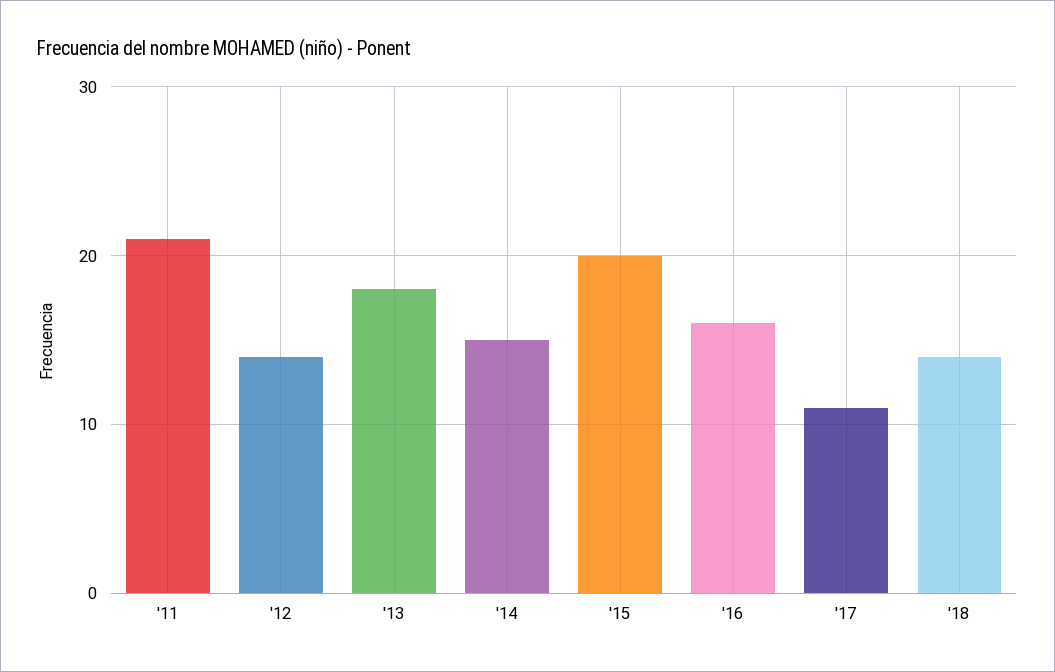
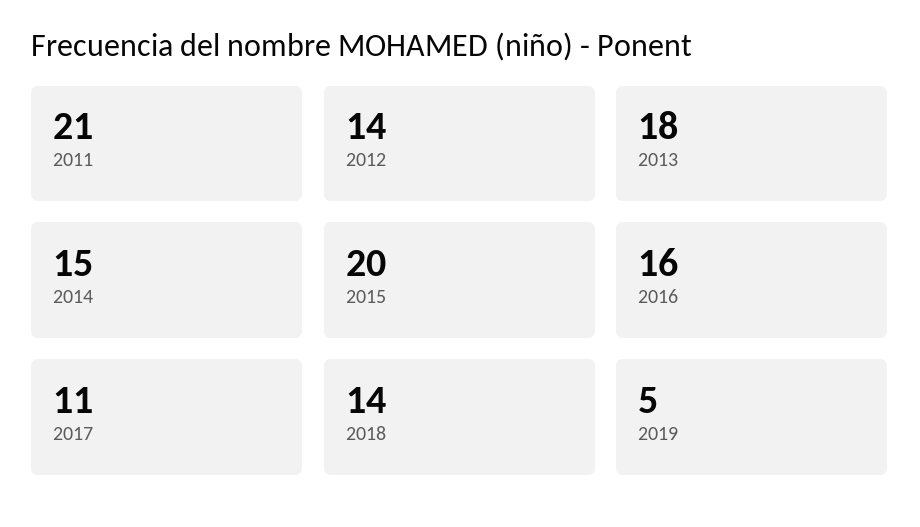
2019: none -> 5

